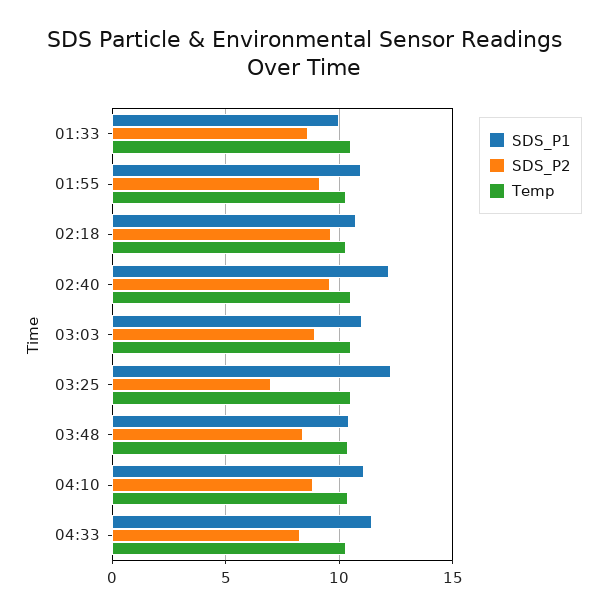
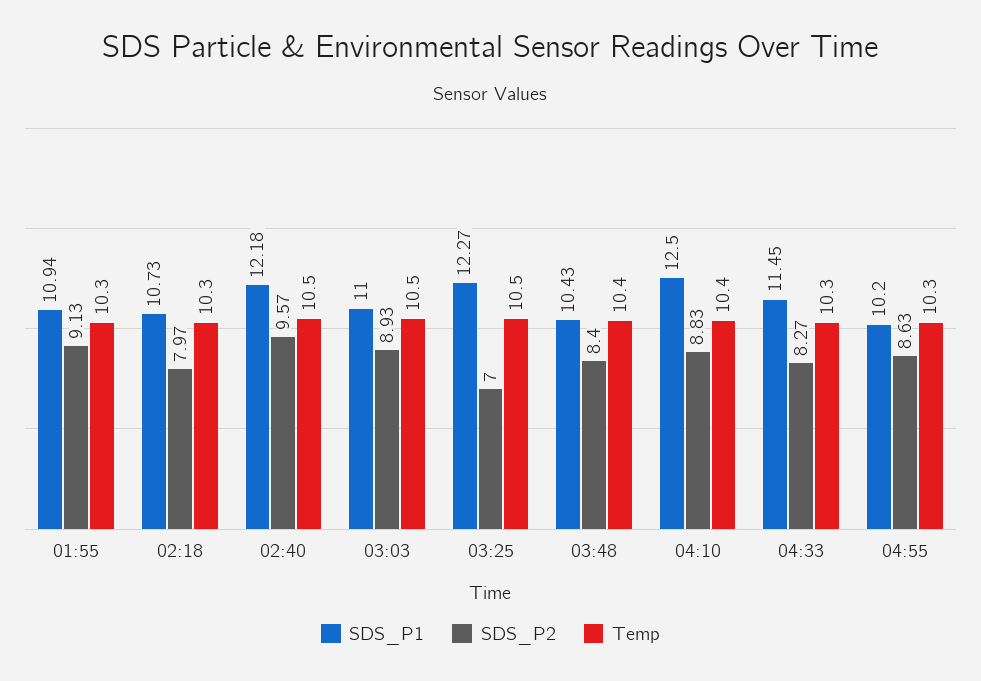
SDS_P1, 01:33: 10 -> none
SDS_P2, 01:33: 8.5 -> none
Temp, 01:33: 10.5 -> none
SDS_P2, 02:18: 9.5 -> 7.97
SDS_P1, 04:10: 11 -> 12.5
SDS_P1, 04:55: none -> 10.2
SDS_P2, 04:55: none -> 8.63
Temp, 04:55: none -> 10.3

